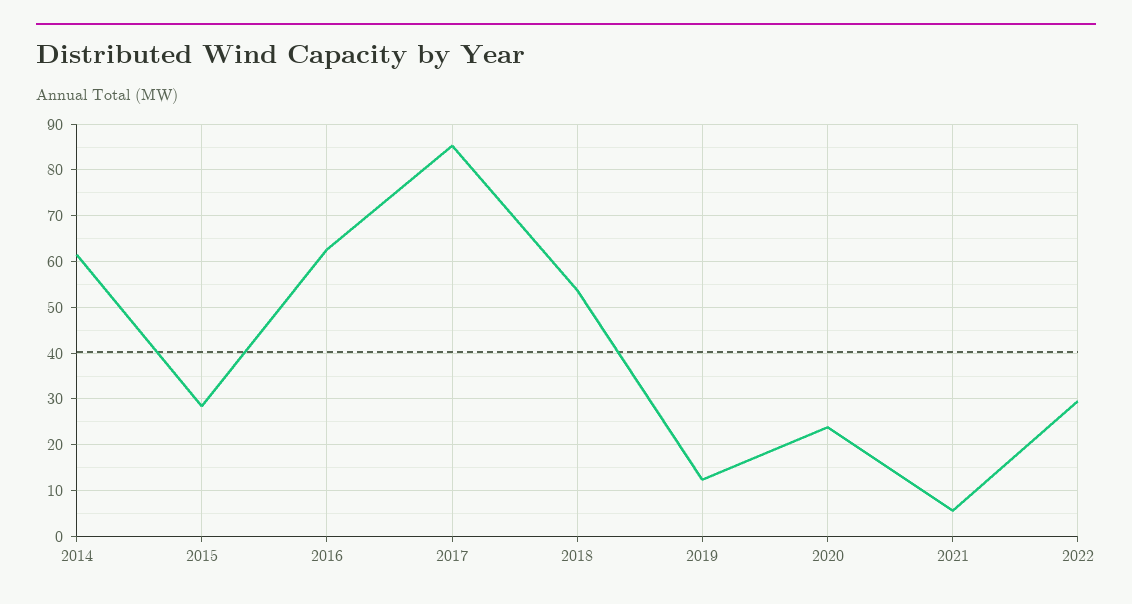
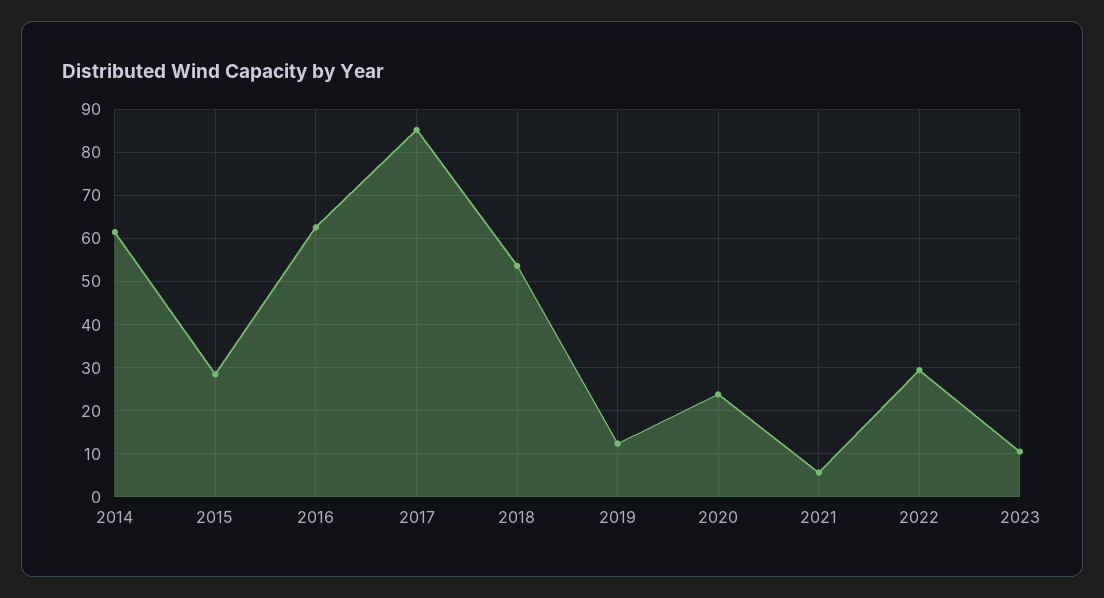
2023: none -> 10

